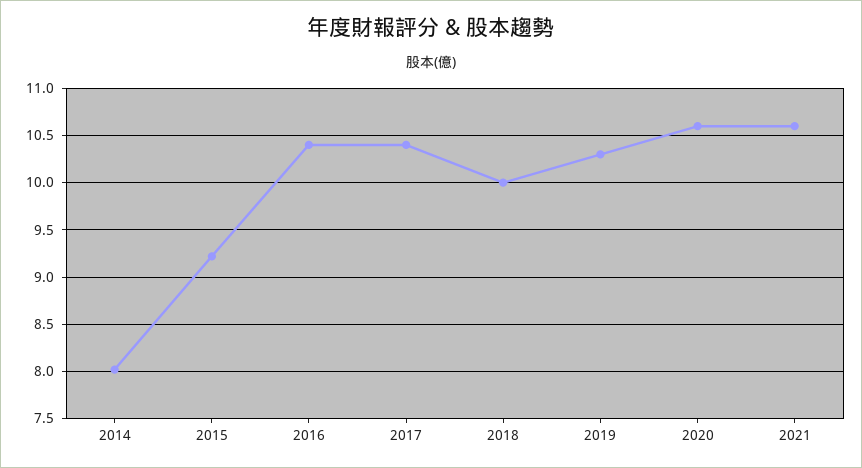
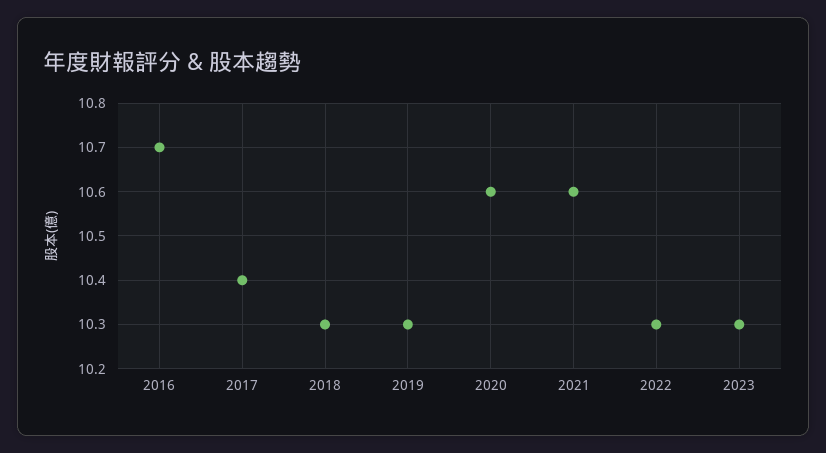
2014: 8 -> none
2015: 9.2 -> none
2016: 10.4 -> 10.7
2018: 10 -> 10.3
2022: none -> 10.3
2023: none -> 10.3

